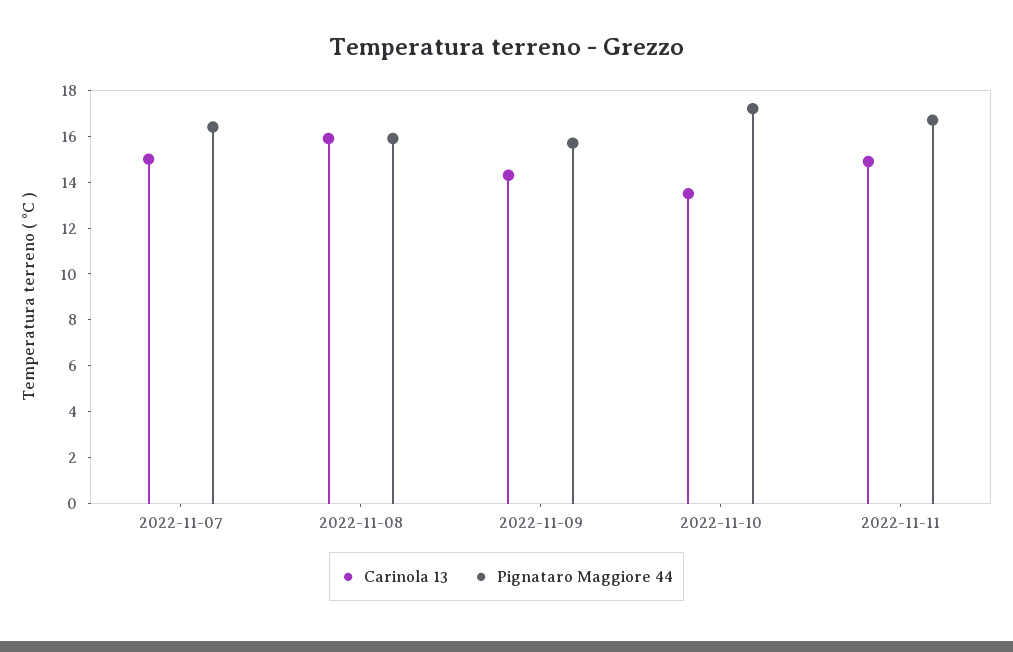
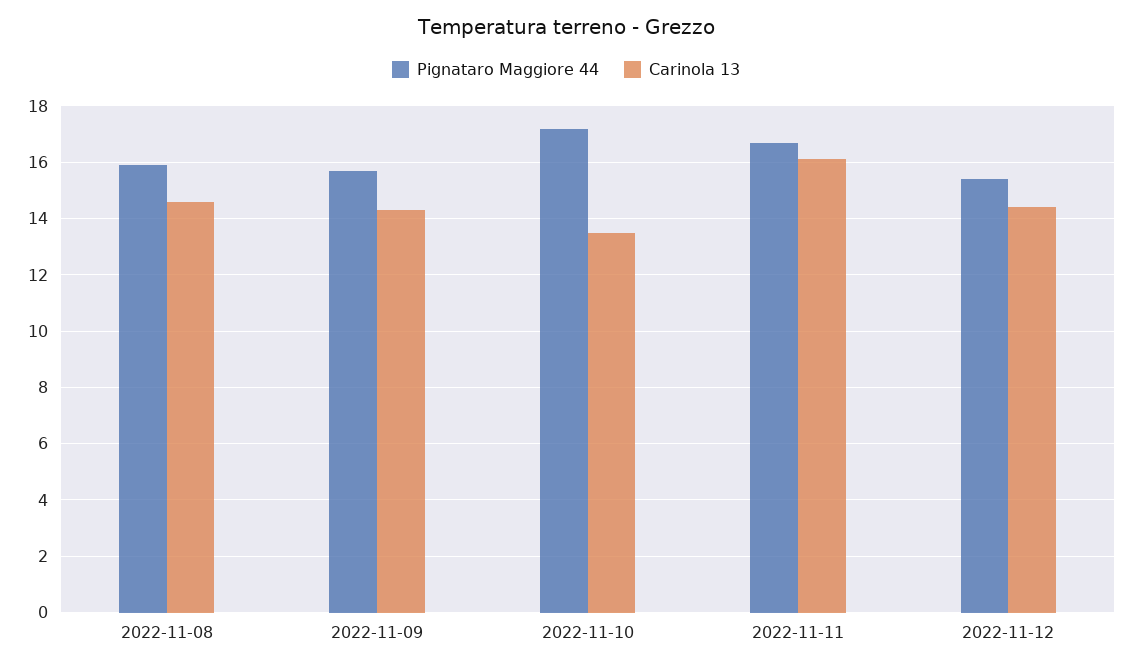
Carinola 13, 2022-11-07: 15 -> none
Pignataro Maggiore 44, 2022-11-07: 16.5 -> none
Carinola 13, 2022-11-08: 16 -> 14.5
Carinola 13, 2022-11-11: 15 -> 16
Pignataro Maggiore 44, 2022-11-12: none -> 15.5
Carinola 13, 2022-11-12: none -> 14.5

